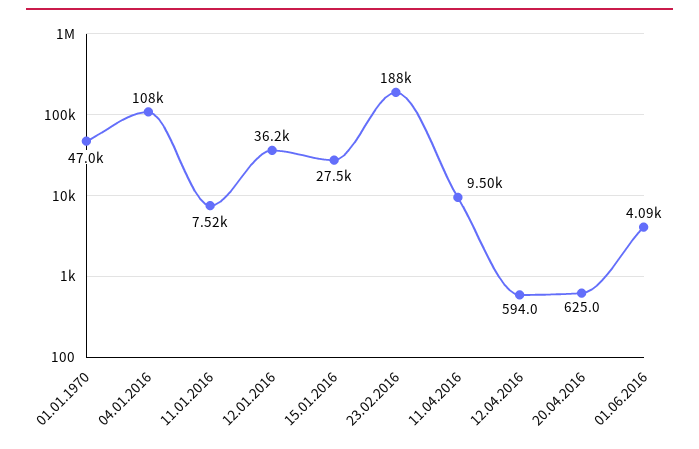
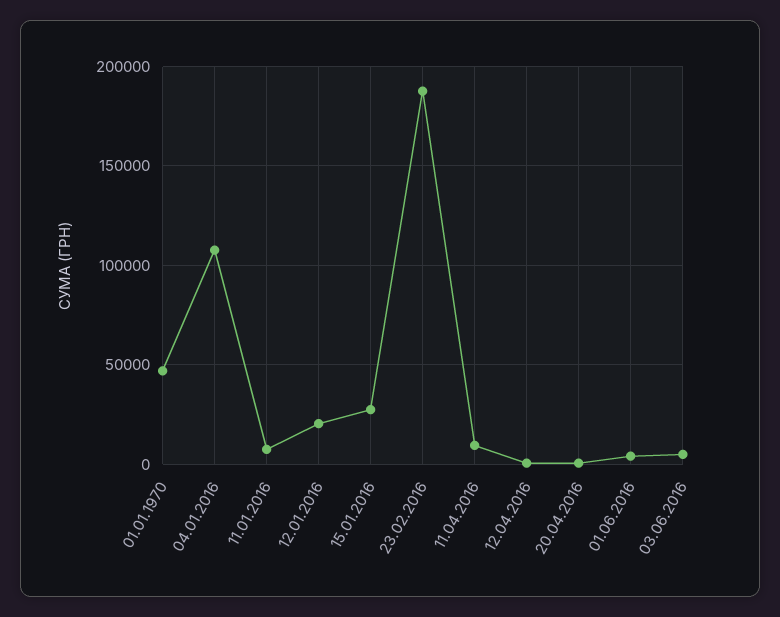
12.01.2016: 36200 -> 20000
03.06.2016: none -> 5000

